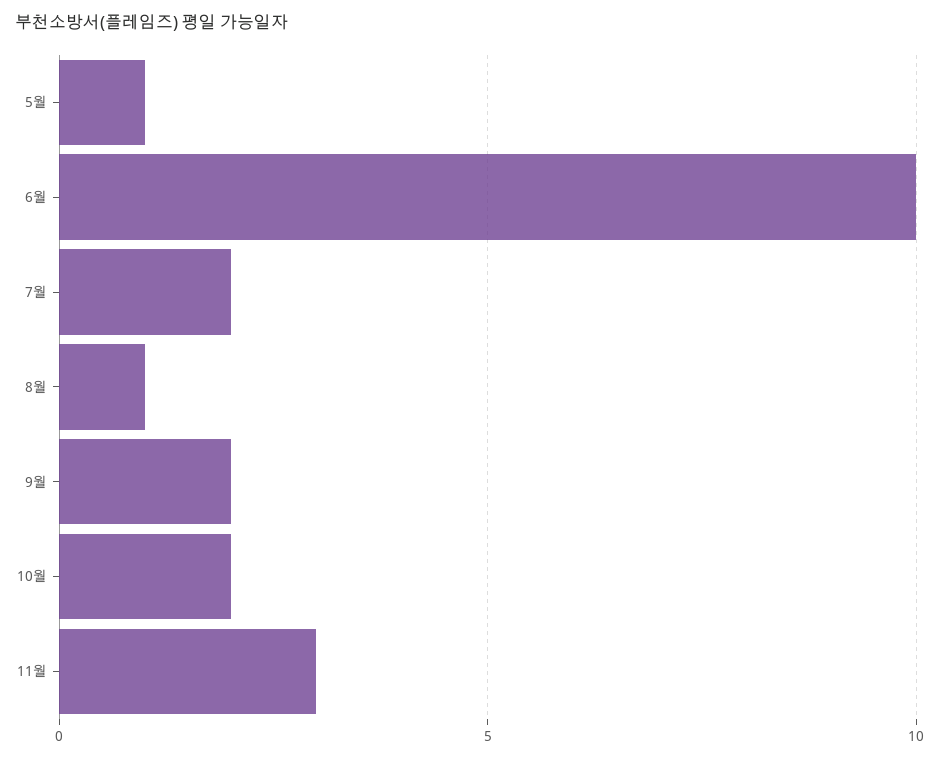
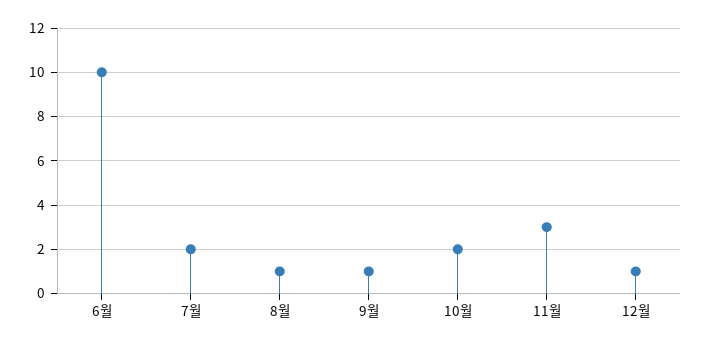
5월: 1 -> none
9월: 2 -> 1
12월: none -> 1

